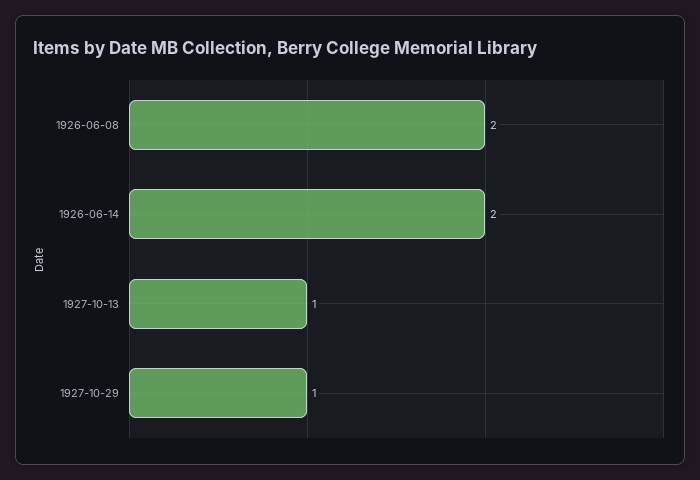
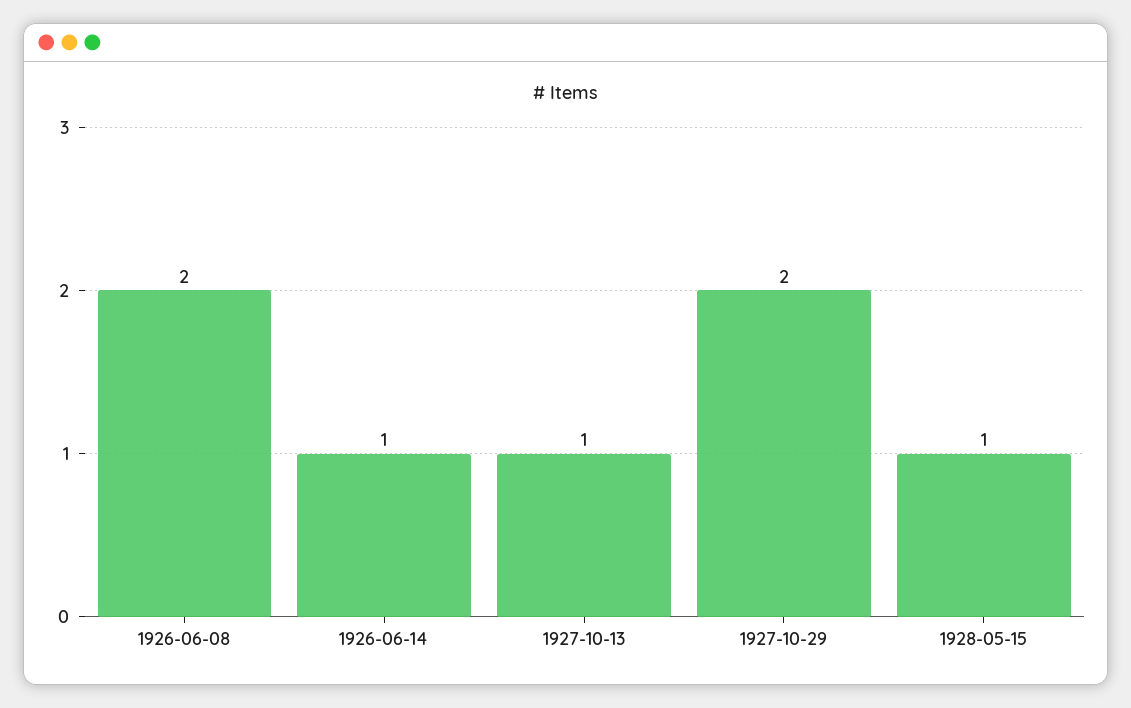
1926-06-14: 2 -> 1
1927-10-29: 1 -> 2
1928-05-15: none -> 1

